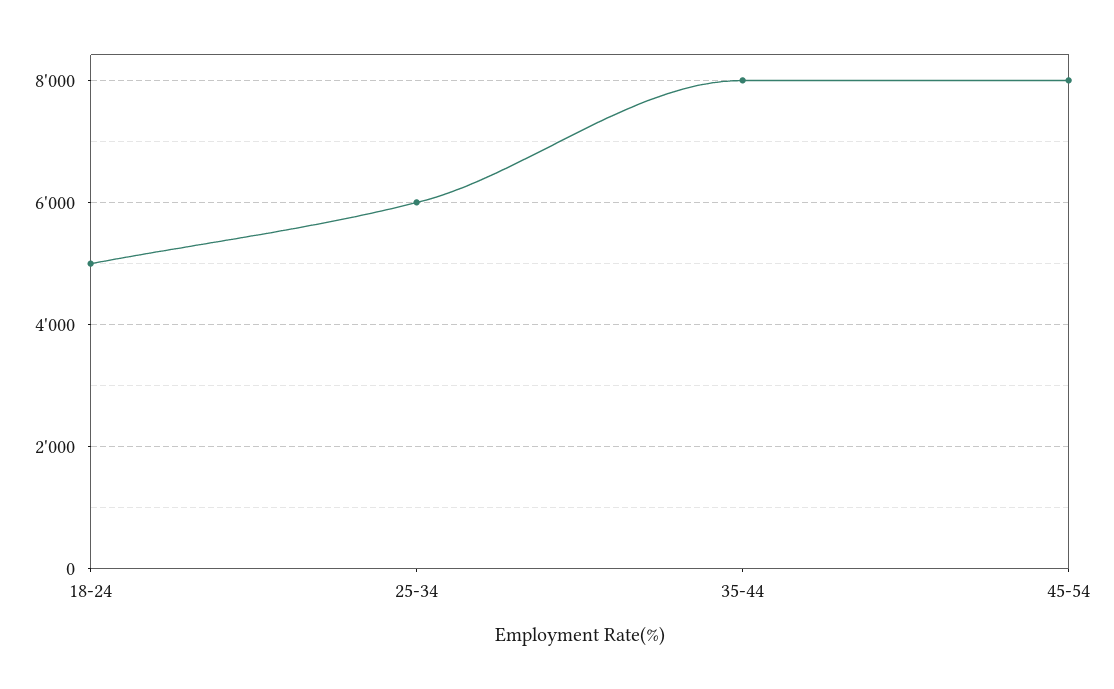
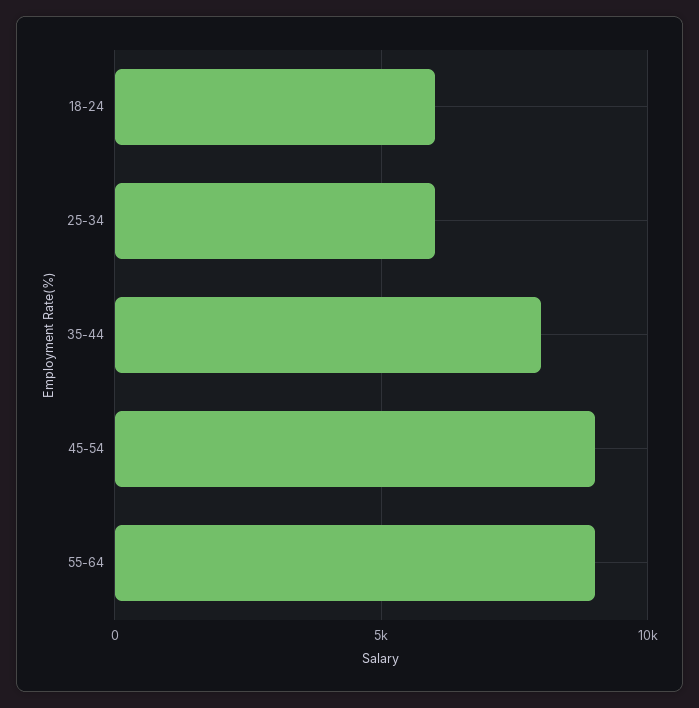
18-24: 5000 -> 6000
45-54: 8000 -> 9000
55-64: none -> 9000

